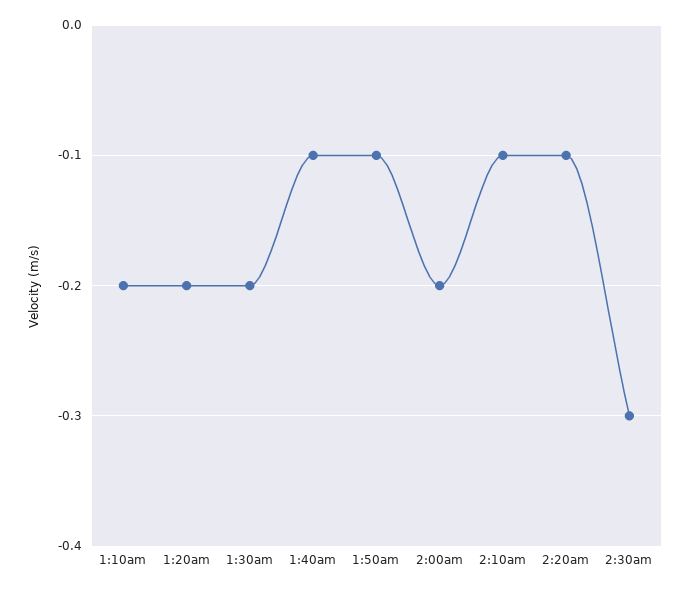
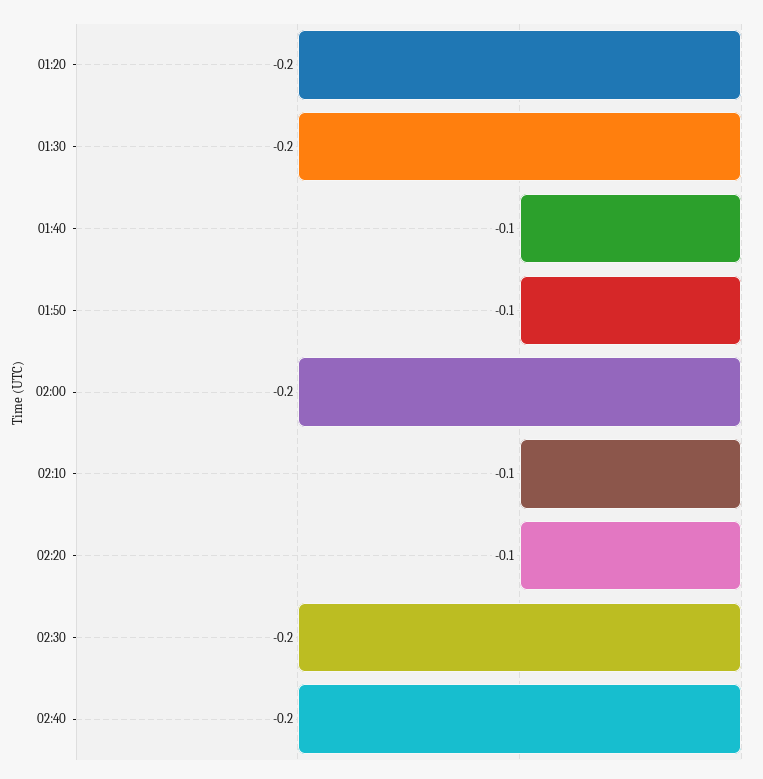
1:10am: -0.2 -> none
2:30am: -0.3 -> -0.2
02:40: none -> -0.2

